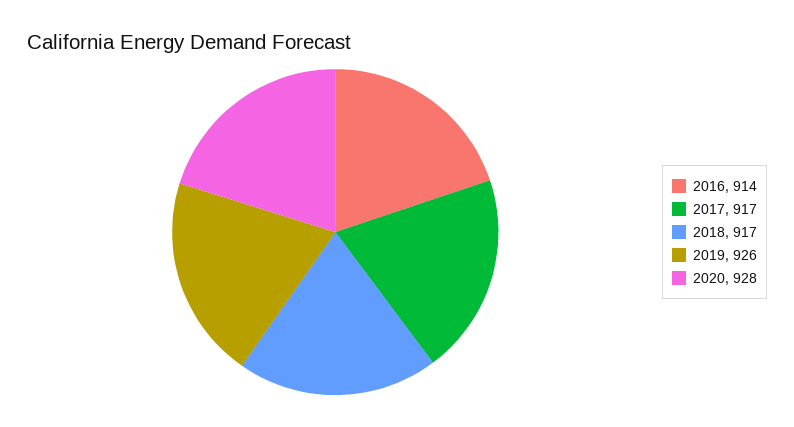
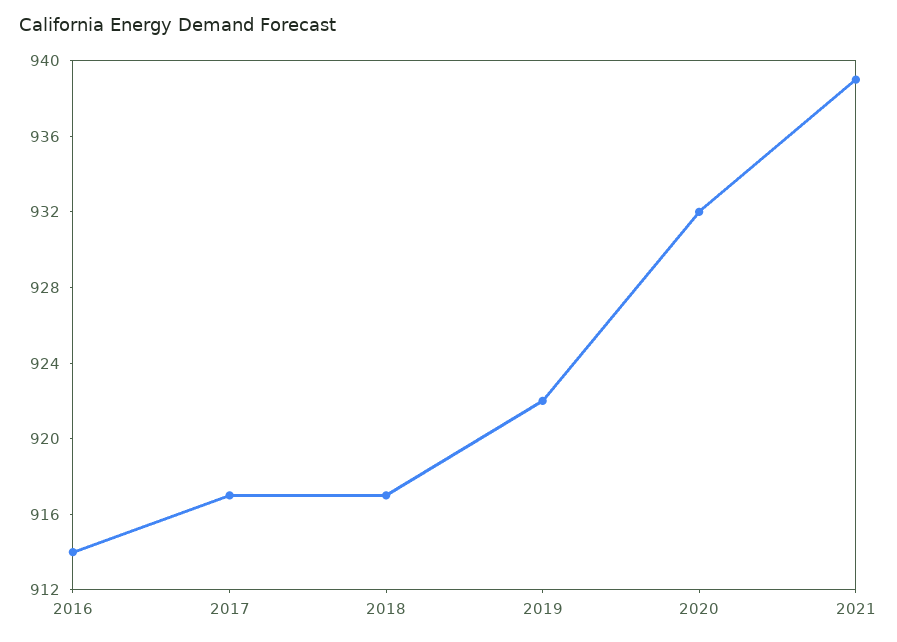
2019: 926 -> 922
2020: 928 -> 932
2021: none -> 939

